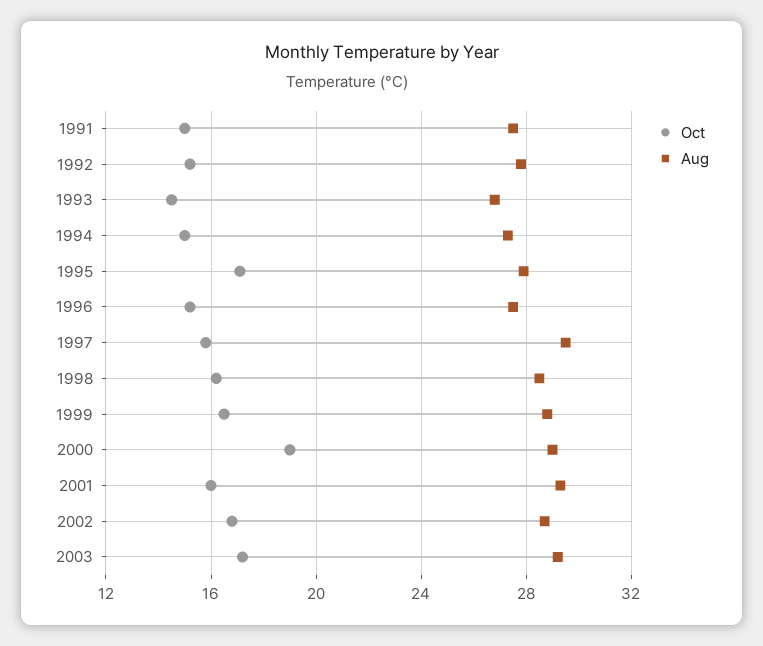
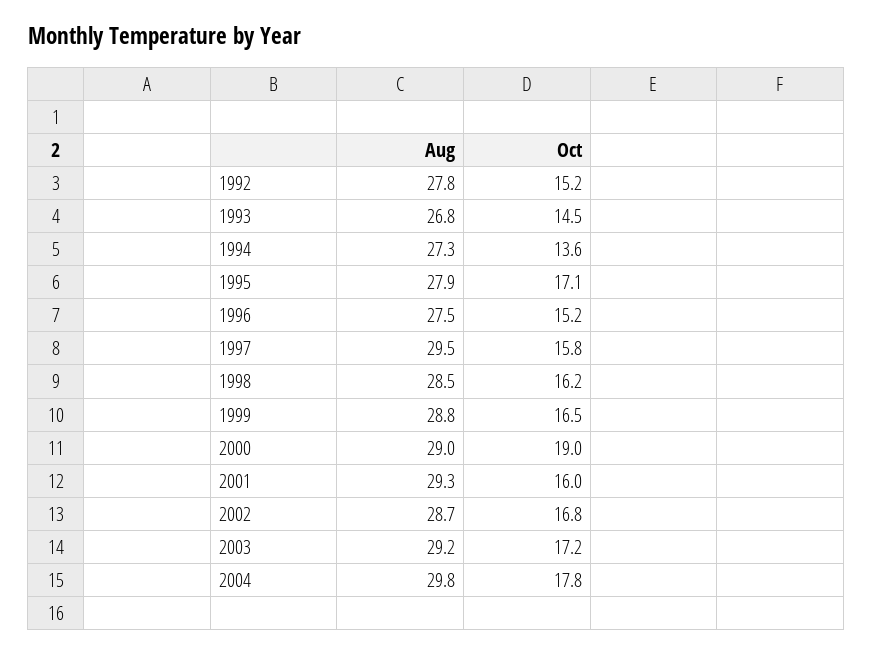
Oct, 1991: 15 -> none
Aug, 1991: 27.5 -> none
Oct, 1994: 15 -> 13.6
Aug, 2004: none -> 29.8
Oct, 2004: none -> 17.8

